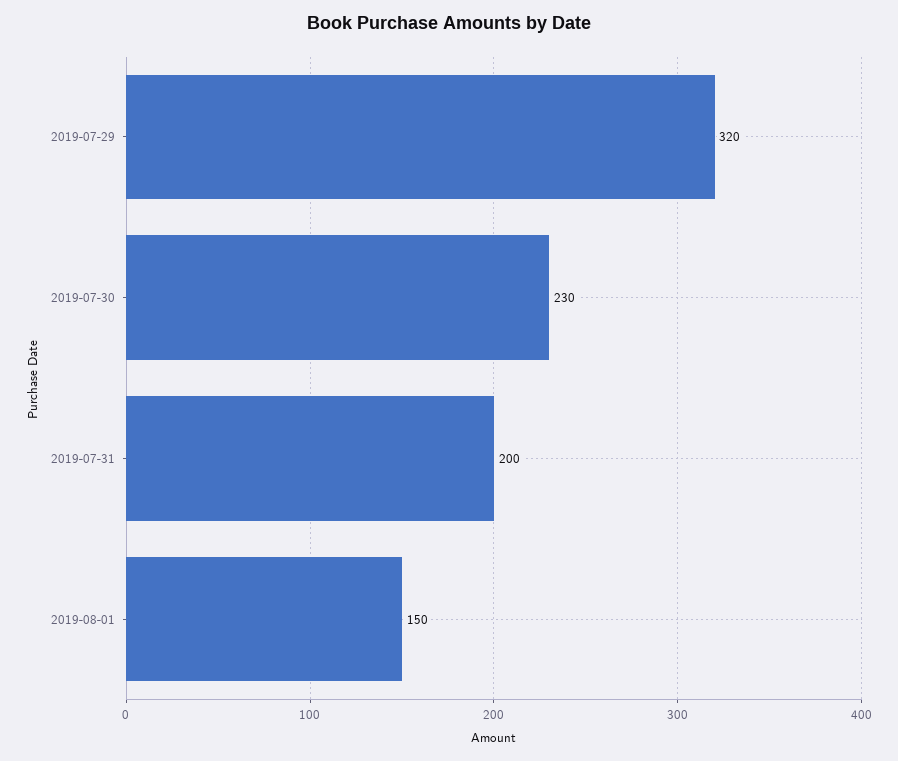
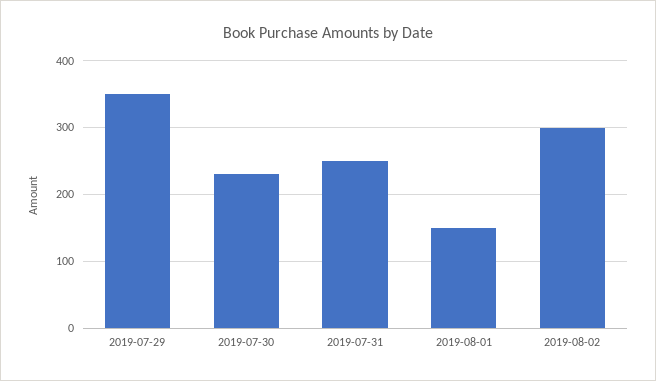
2019-07-29: 320 -> 350
2019-07-31: 200 -> 250
2019-08-02: none -> 300

